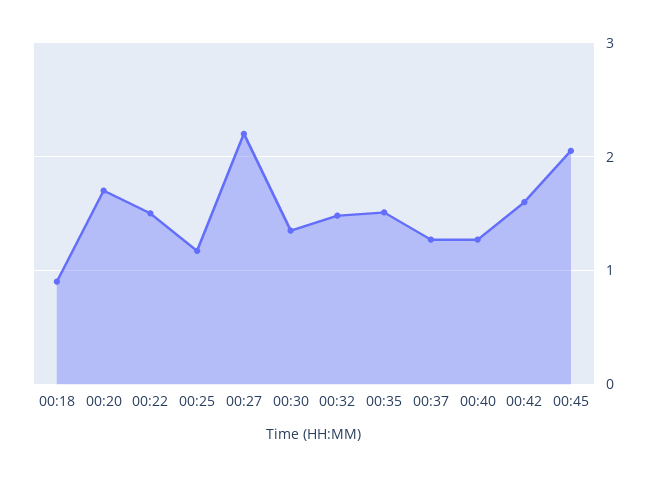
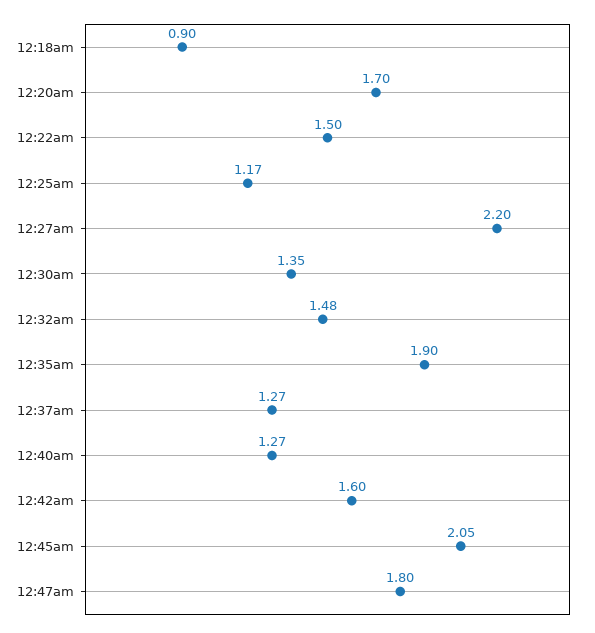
00:35: 1.5 -> 1.9
12:47am: none -> 1.8

